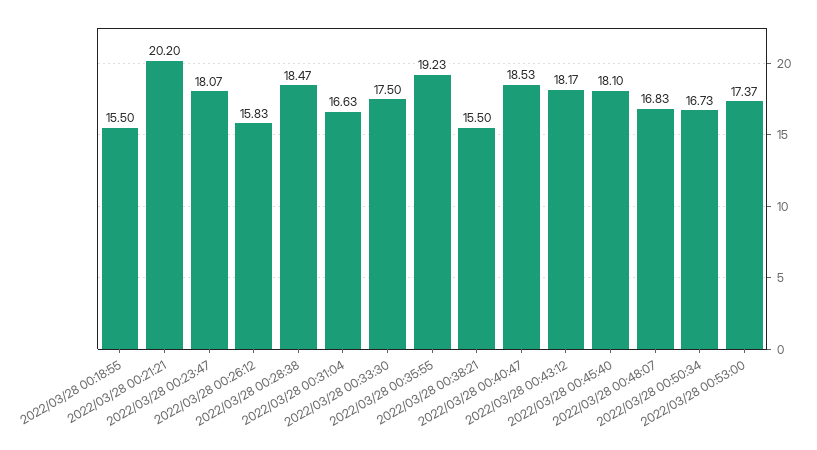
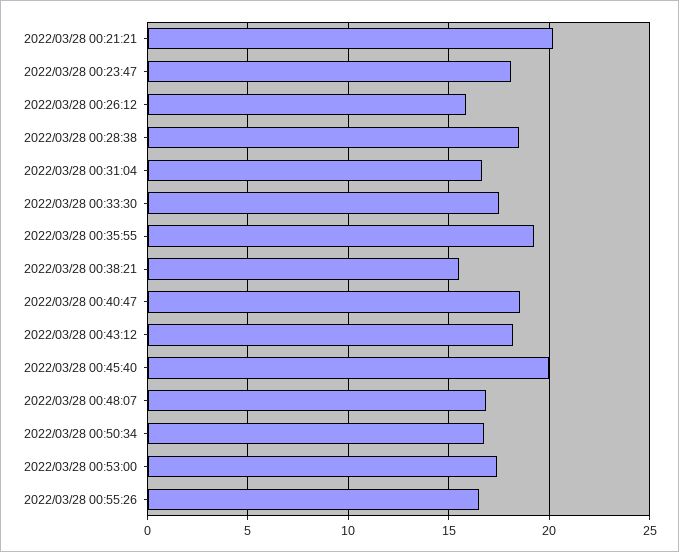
2022/03/28 00:18:55: 15.5 -> none
2022/03/28 00:45:40: 18.1 -> 20
2022/03/28 00:55:26: none -> 16.5

